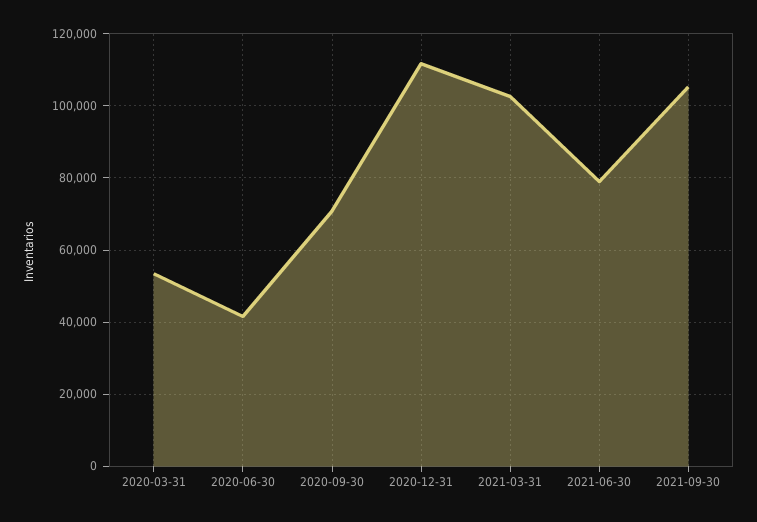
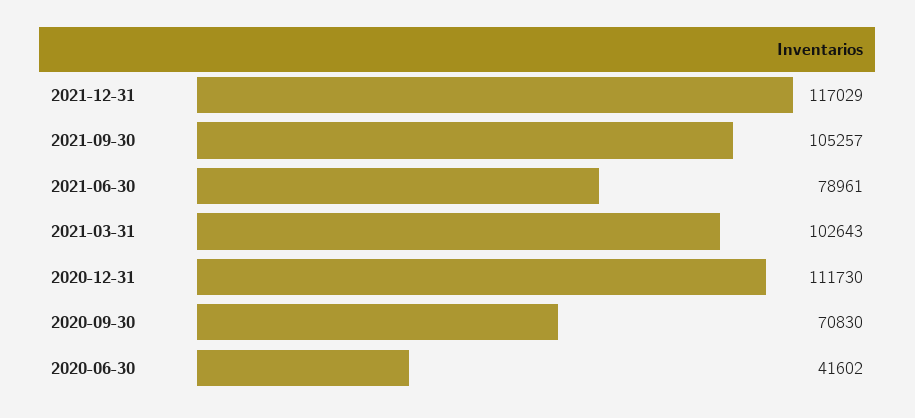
2020-03-31: 54000 -> none
2021-12-31: none -> 117029

